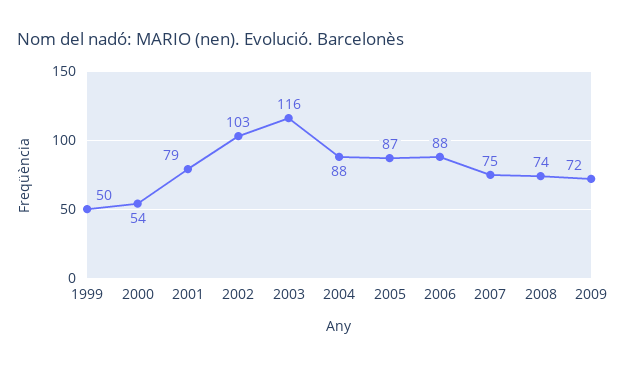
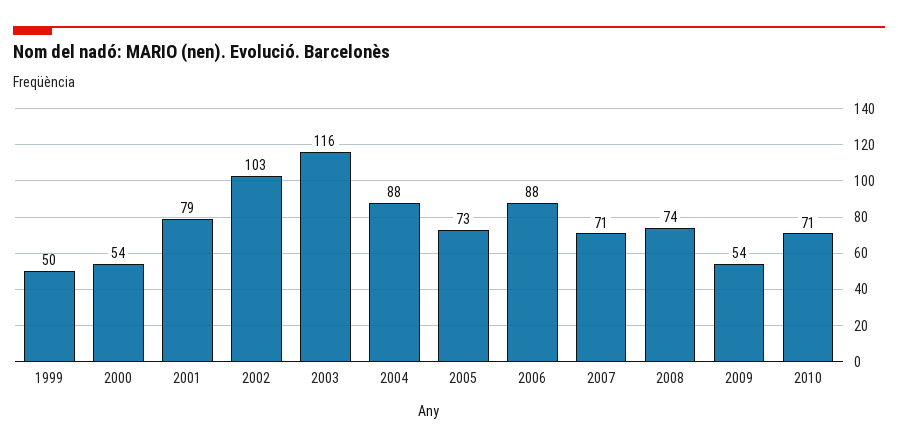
2005: 87 -> 73
2007: 75 -> 71
2009: 72 -> 54
2010: none -> 71

